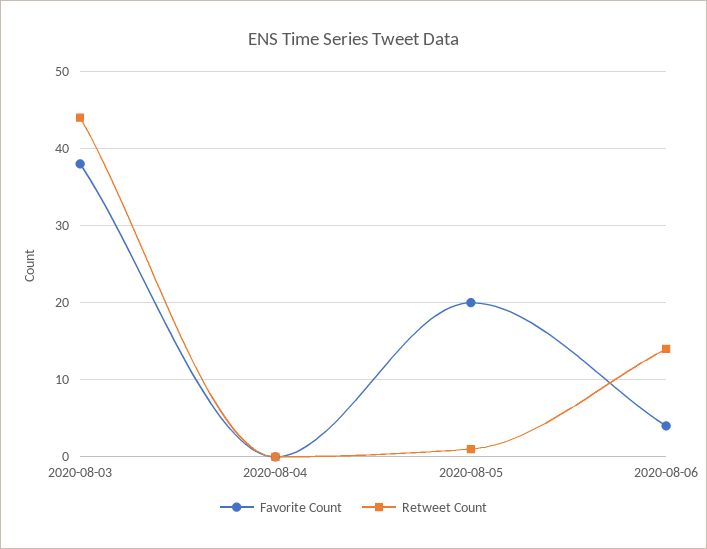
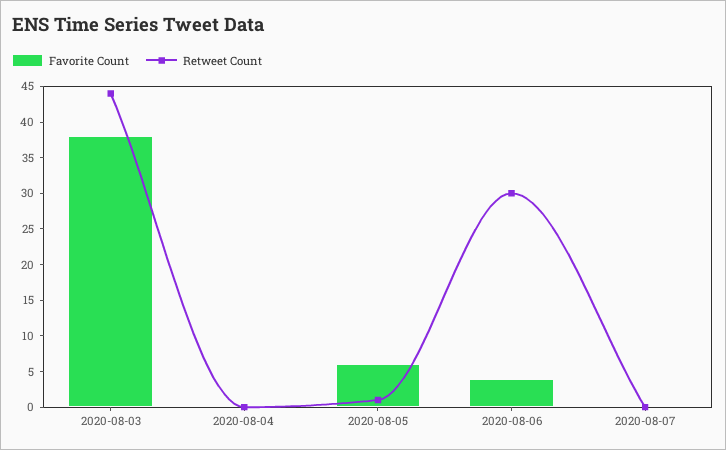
Favorite Count, 2020-08-05: 20 -> 5
Retweet Count, 2020-08-06: 14 -> 30
Favorite Count, 2020-08-07: none -> 0
Retweet Count, 2020-08-07: none -> 0

